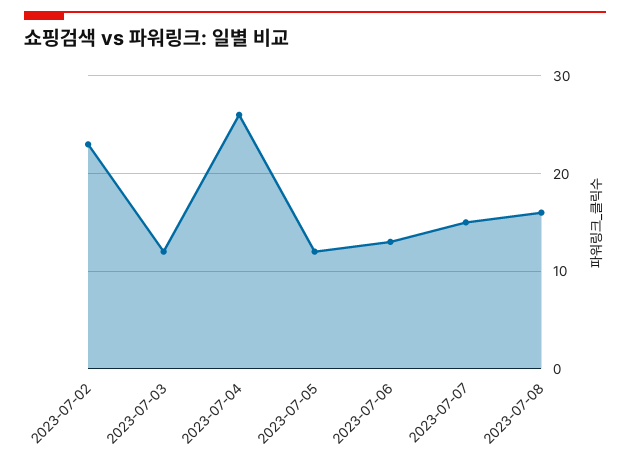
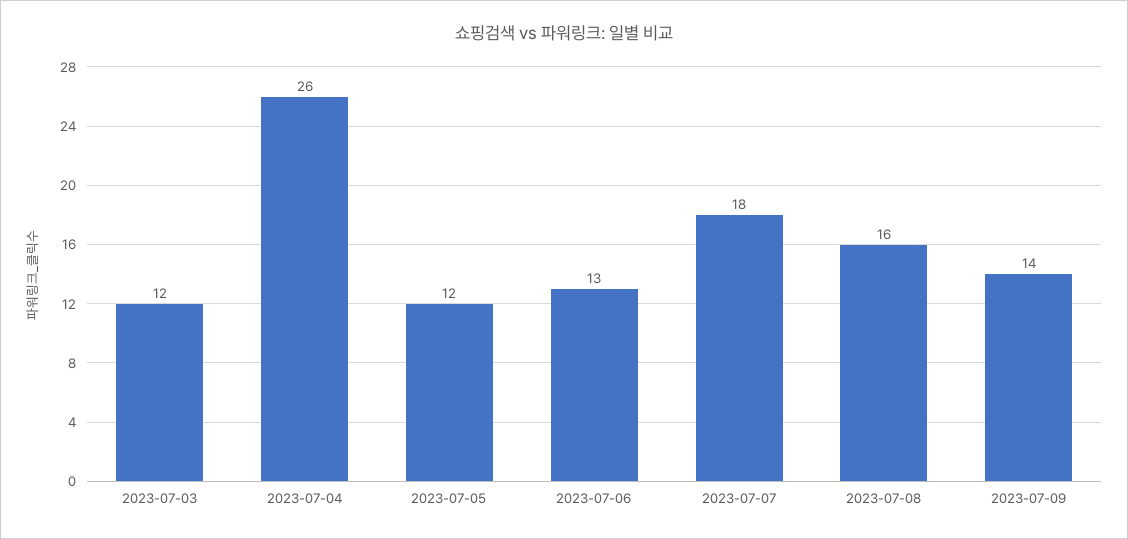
2023-07-02: 23 -> none
2023-07-07: 15 -> 18
2023-07-09: none -> 14

